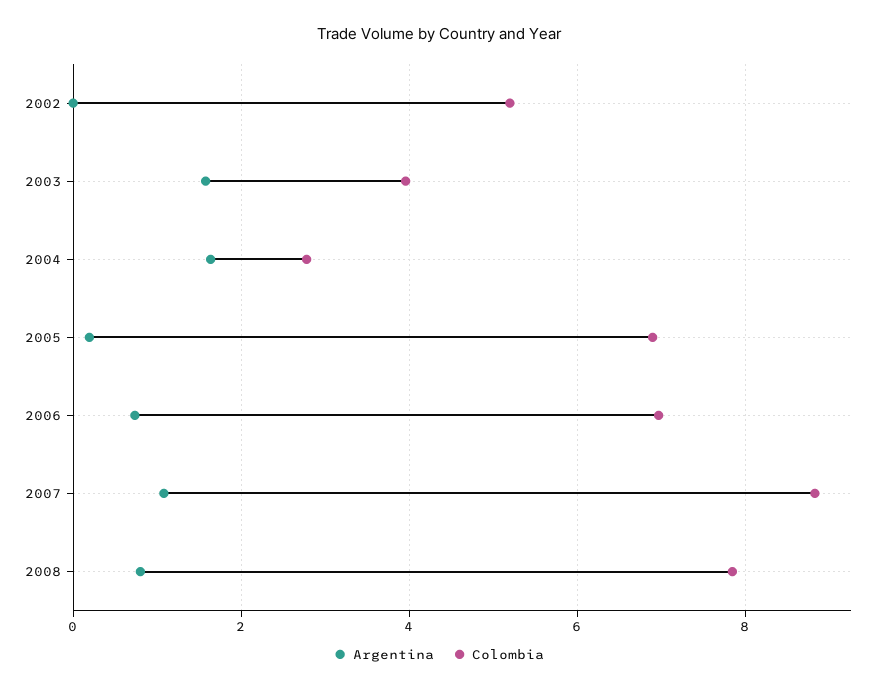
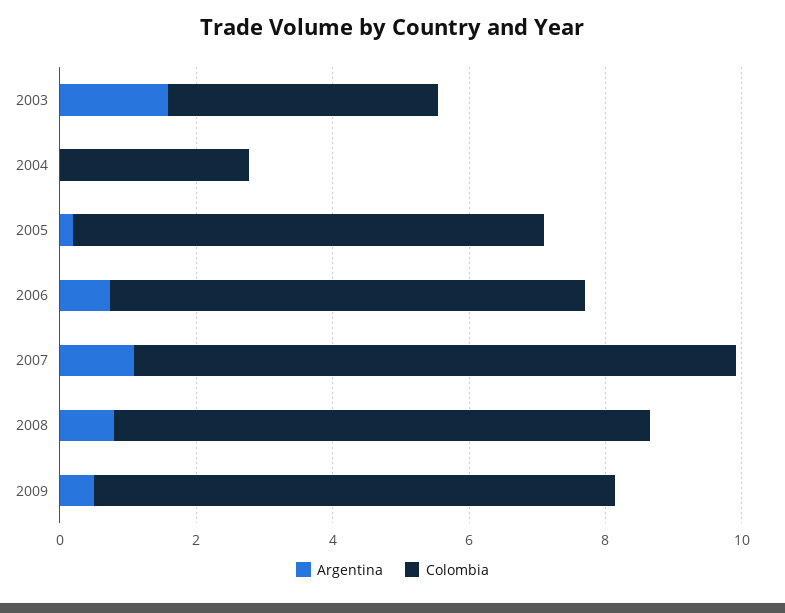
Argentina, 2002: 0 -> none
Colombia, 2002: 5.2 -> none
Argentina, 2004: 1.6 -> 0
Argentina, 2009: none -> 0.5
Colombia, 2009: none -> 7.5

